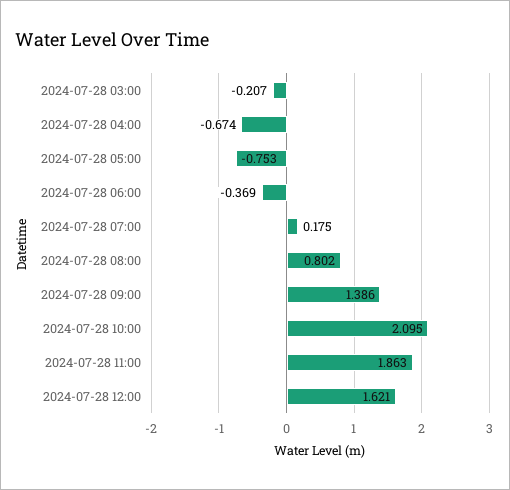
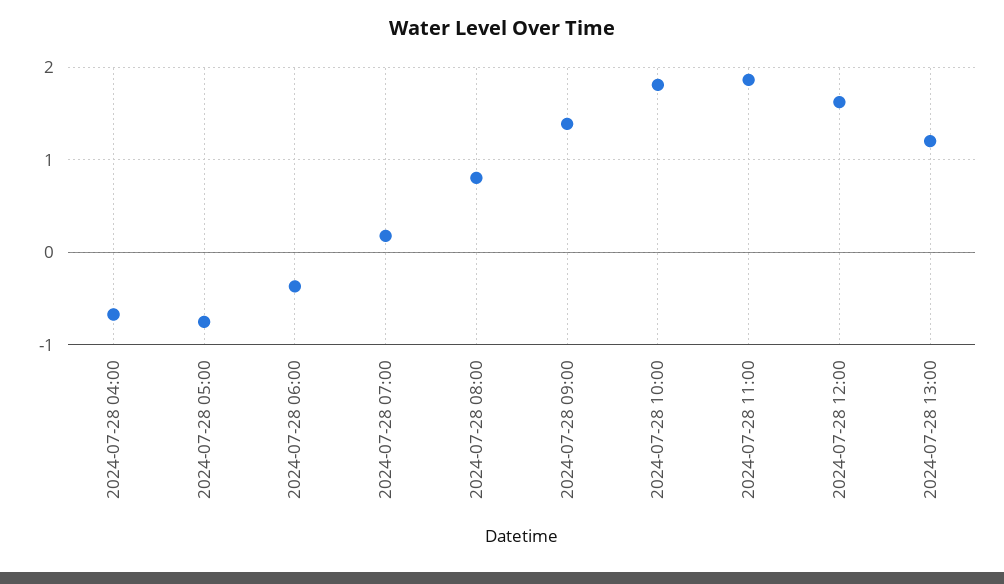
2024-07-28 03:00: -0.207 -> none
2024-07-28 10:00: 2.095 -> 1.8
2024-07-28 13:00: none -> 1.2

